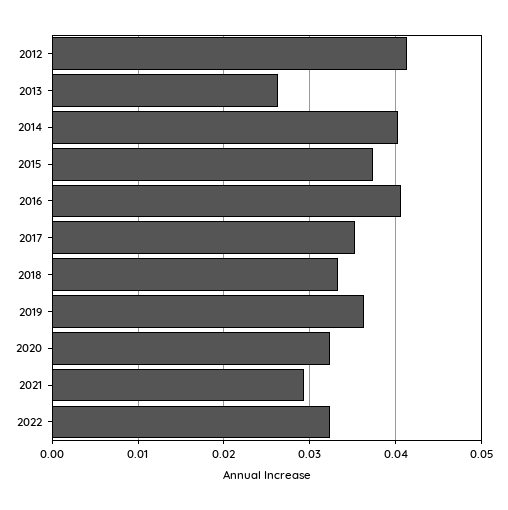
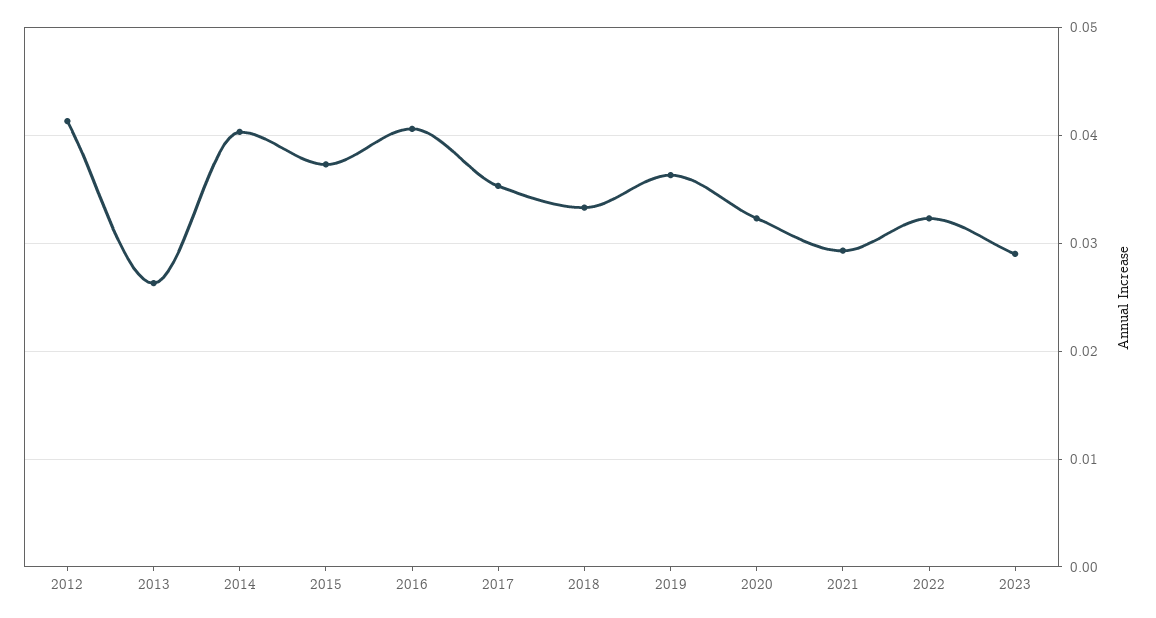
2023: none -> 0.029

